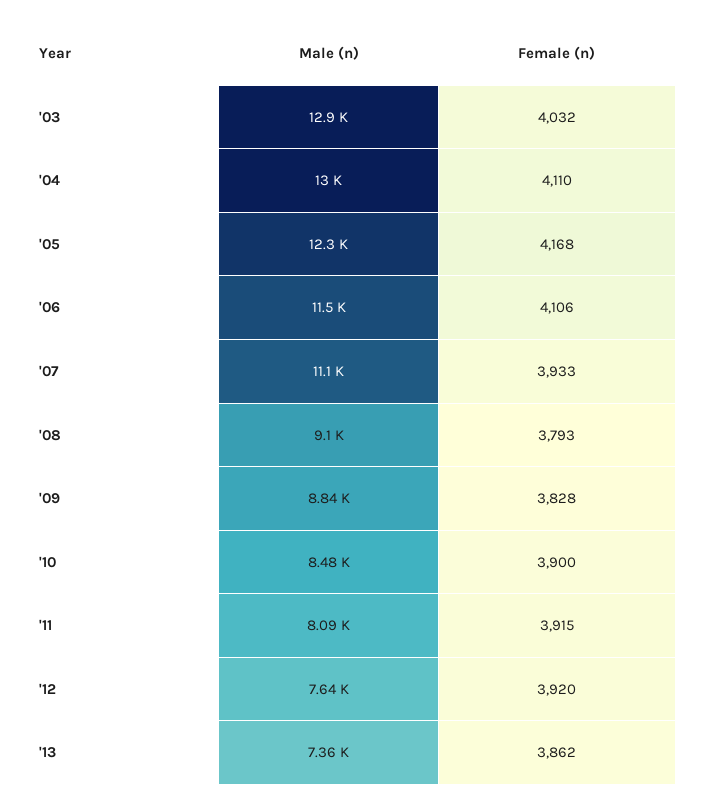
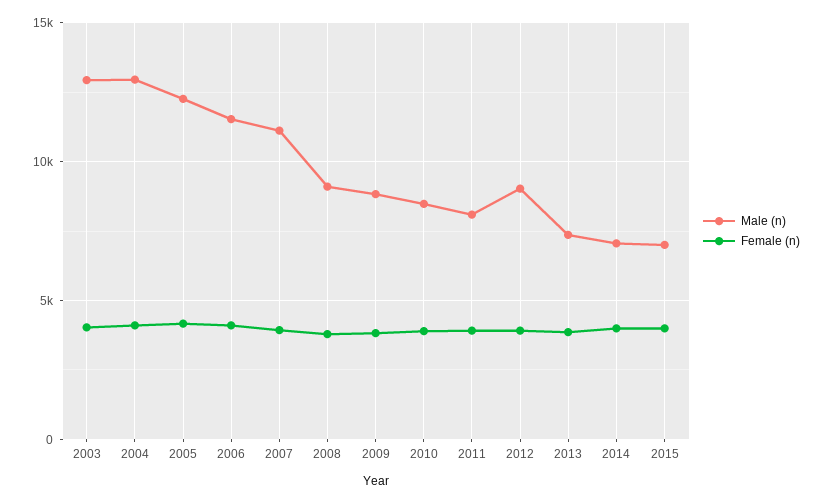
Male (n), '12: 7640 -> 9000
Male (n), 2014: none -> 7000
Female (n), 2014: none -> 4000
Male (n), 2015: none -> 7000
Female (n), 2015: none -> 4000

